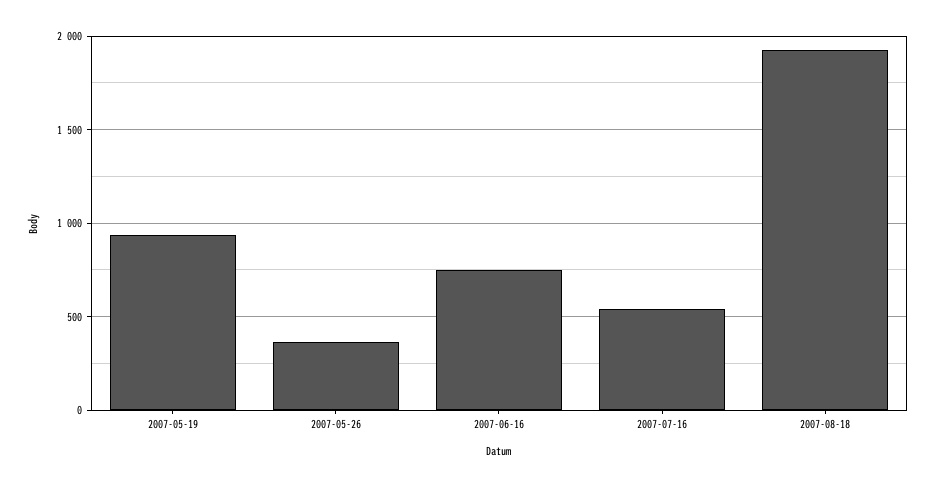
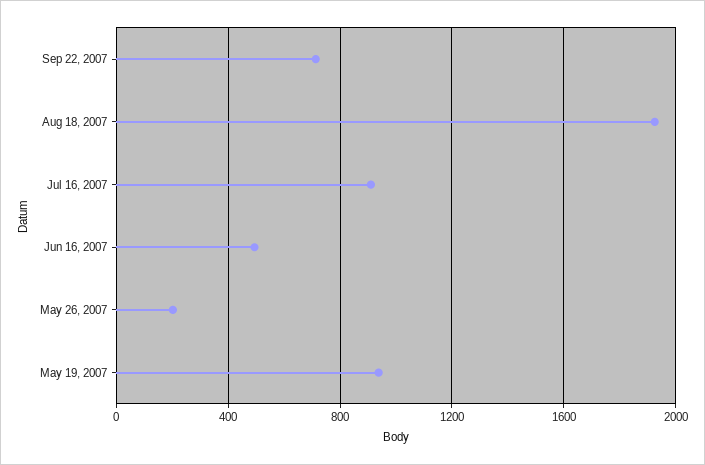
2007-05-26: 350 -> 200
2007-06-16: 750 -> 500
2007-07-16: 550 -> 900
Sep 22, 2007: none -> 700

